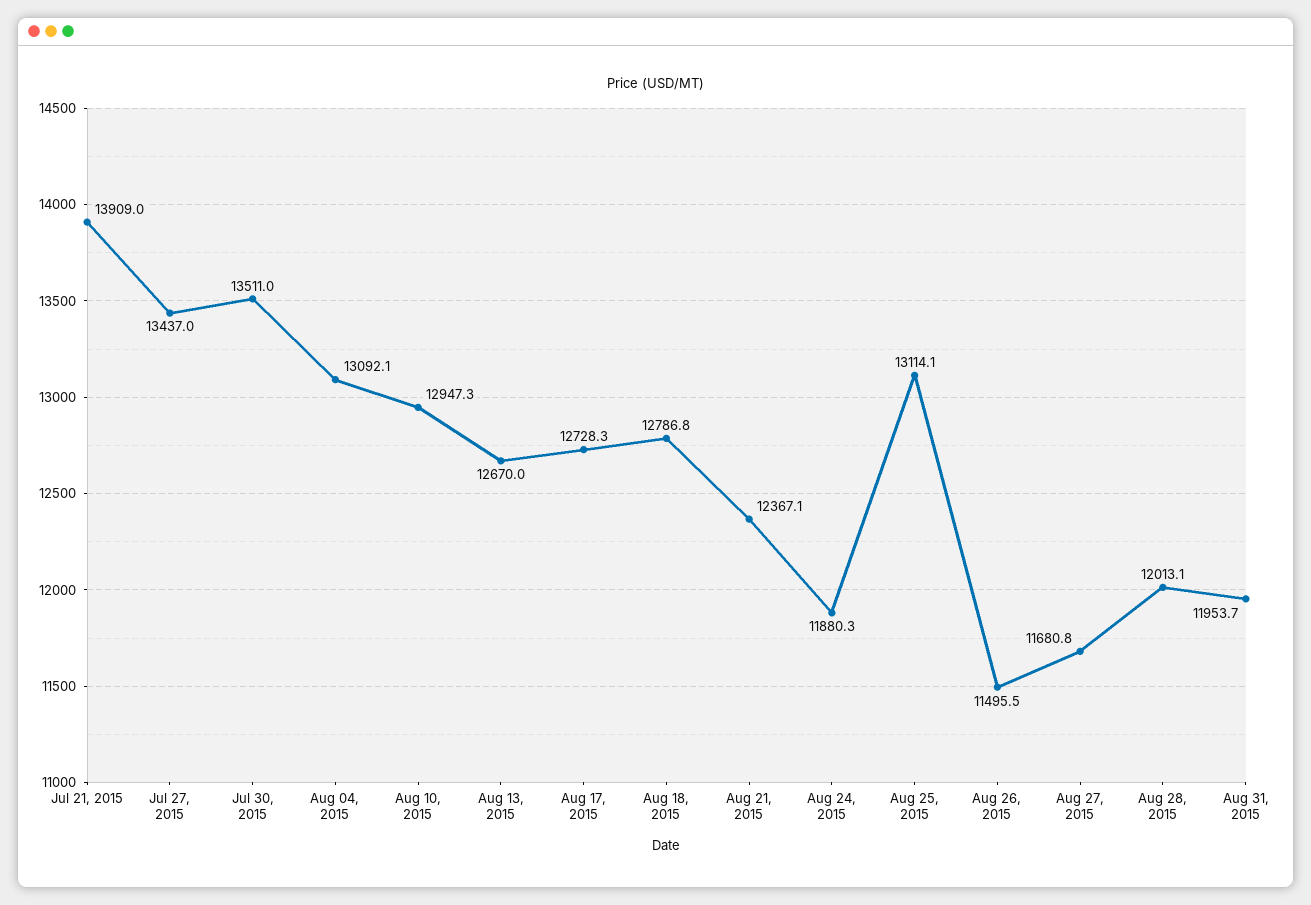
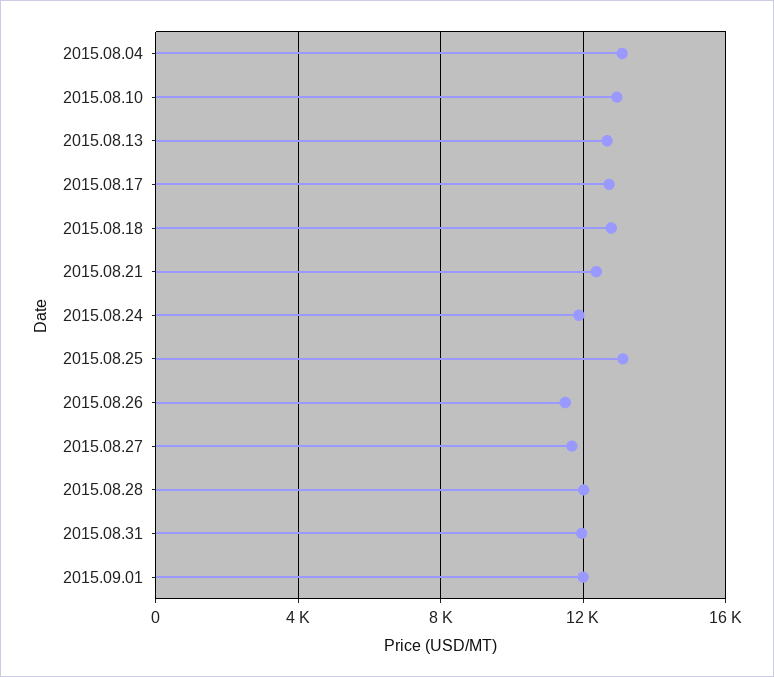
Jul 21, 2015: 13909 -> none
Jul 27, 2015: 13437 -> none
Jul 30, 2015: 13511 -> none
2015.09.01: none -> 12000

